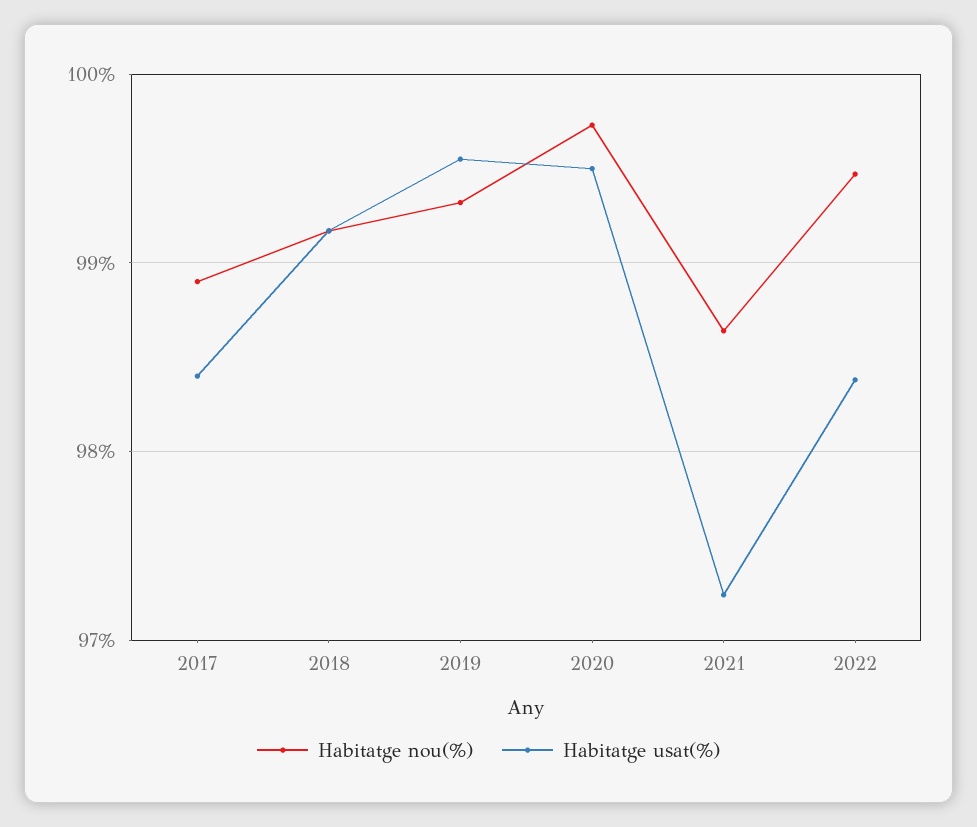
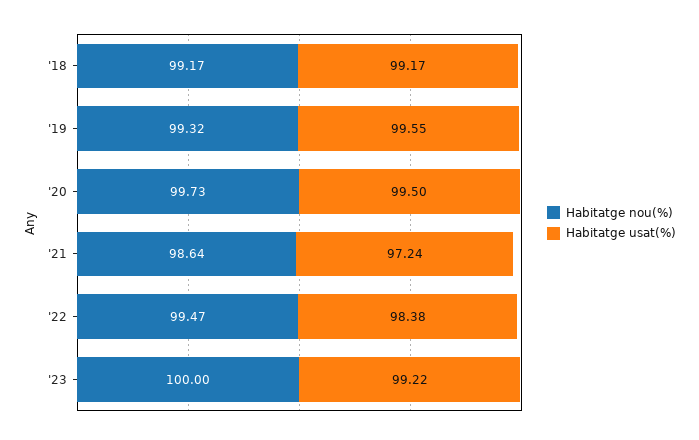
Habitatge nou(%), 2017: 98.9 -> none
Habitatge usat(%), 2017: 98.4 -> none
Habitatge nou(%), '23: none -> 100
Habitatge usat(%), '23: none -> 99.22

